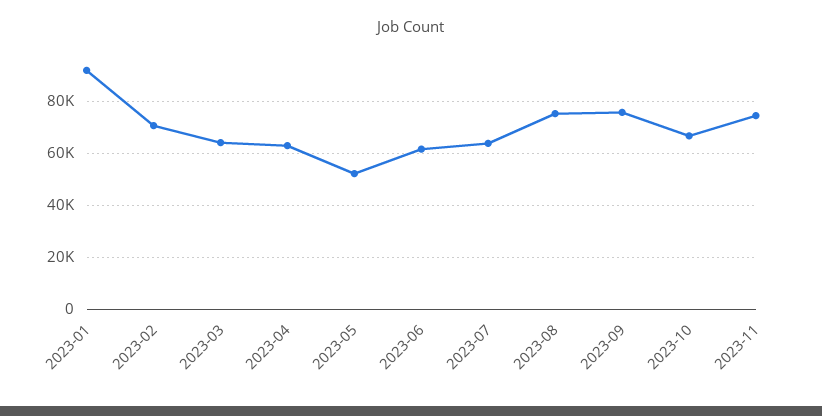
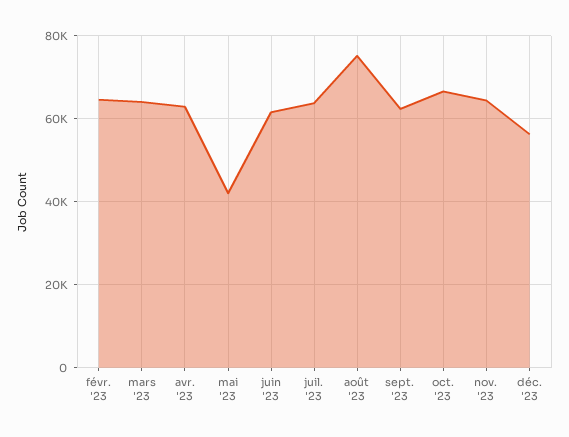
2023-01: 92500 -> none
2023-02: 70000 -> 64000
2023-05: 52500 -> 42000
2023-09: 75000 -> 62000
2023-11: 75000 -> 64000
déc. '23: none -> 56000

